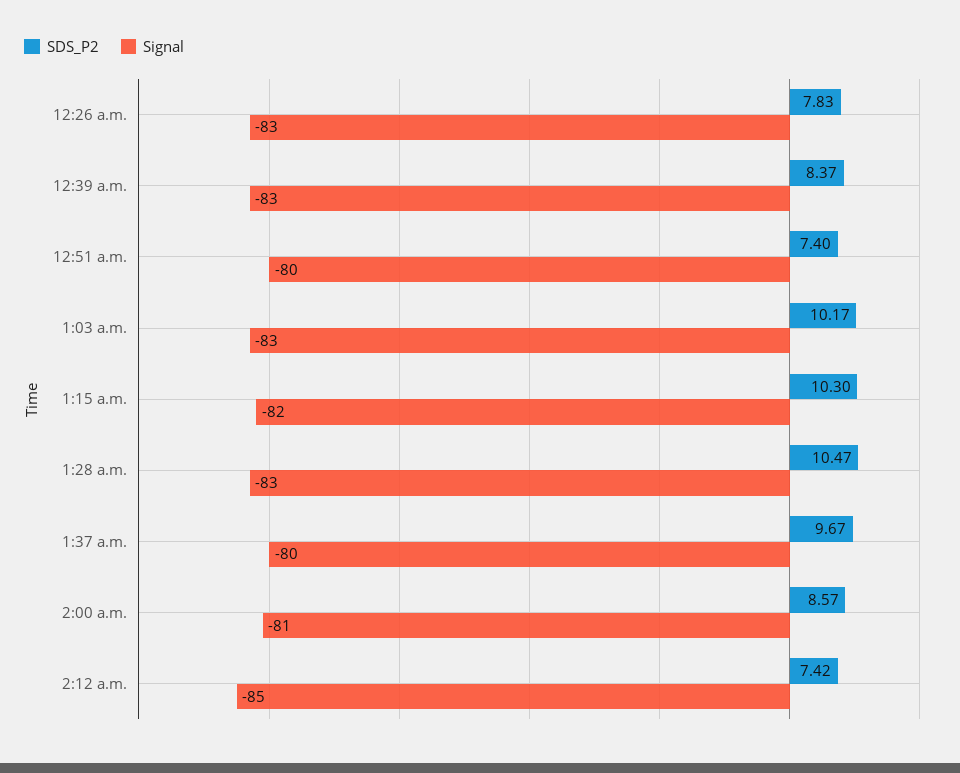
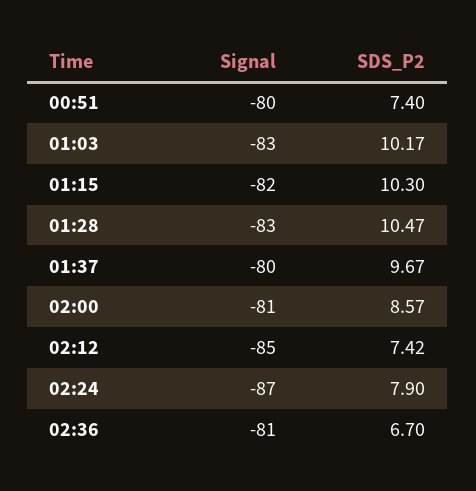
SDS_P2, 12:26 a.m.: 7.83 -> none
Signal, 12:26 a.m.: -83 -> none
SDS_P2, 12:39 a.m.: 8.37 -> none
Signal, 12:39 a.m.: -83 -> none
Signal, 02:24: none -> -87
SDS_P2, 02:24: none -> 7.9
Signal, 02:36: none -> -81
SDS_P2, 02:36: none -> 6.7

